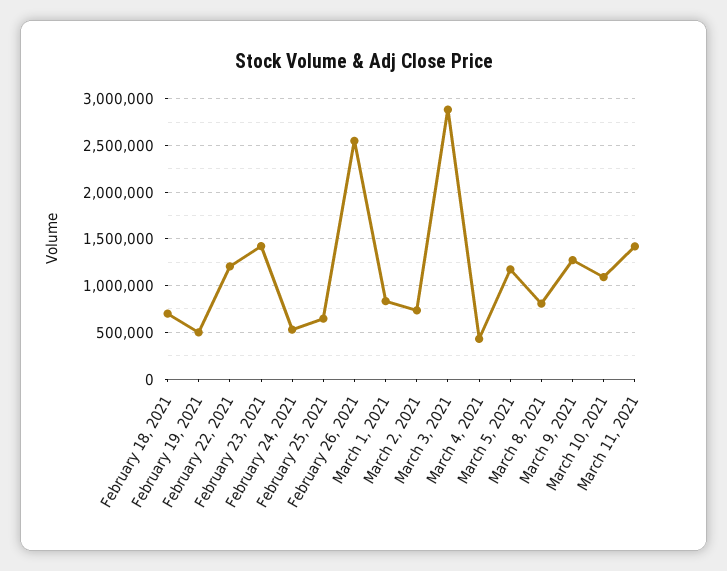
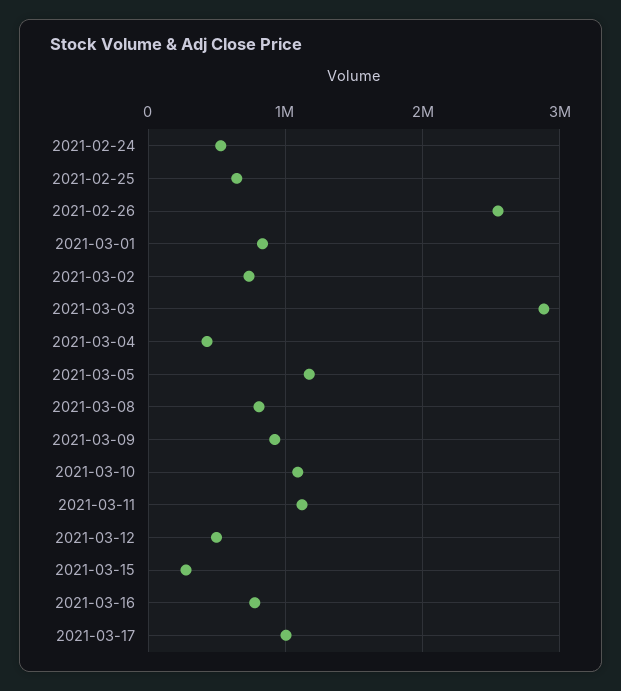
February 18, 2021: 700000 -> none
February 19, 2021: 500000 -> none
February 22, 2021: 1200000 -> none
February 23, 2021: 1400000 -> none
March 9, 2021: 1300000 -> 900000
March 11, 2021: 1400000 -> 1100000
2021-03-12: none -> 500000
2021-03-15: none -> 300000
2021-03-16: none -> 800000
2021-03-17: none -> 1000000

